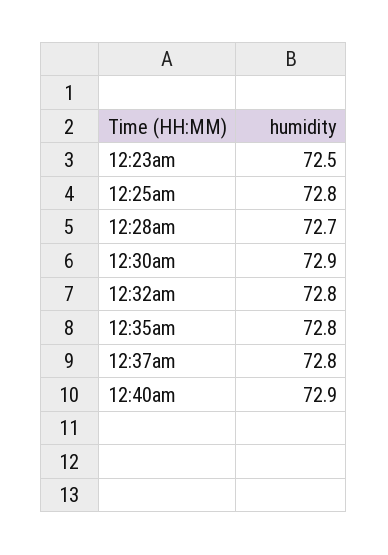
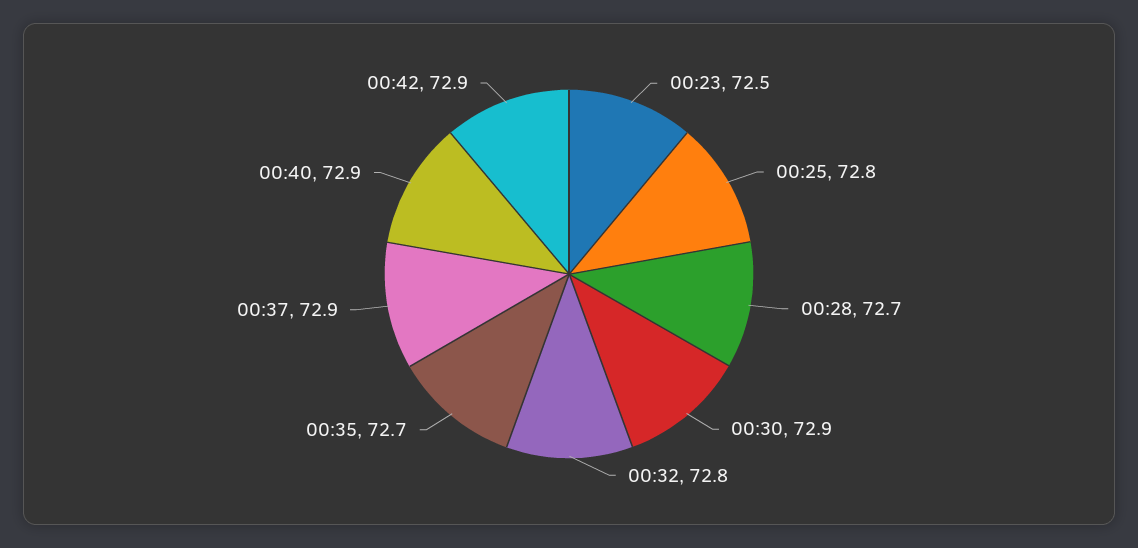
12:35am: 72.8 -> 72.7
12:37am: 72.8 -> 72.9
00:42: none -> 72.9

